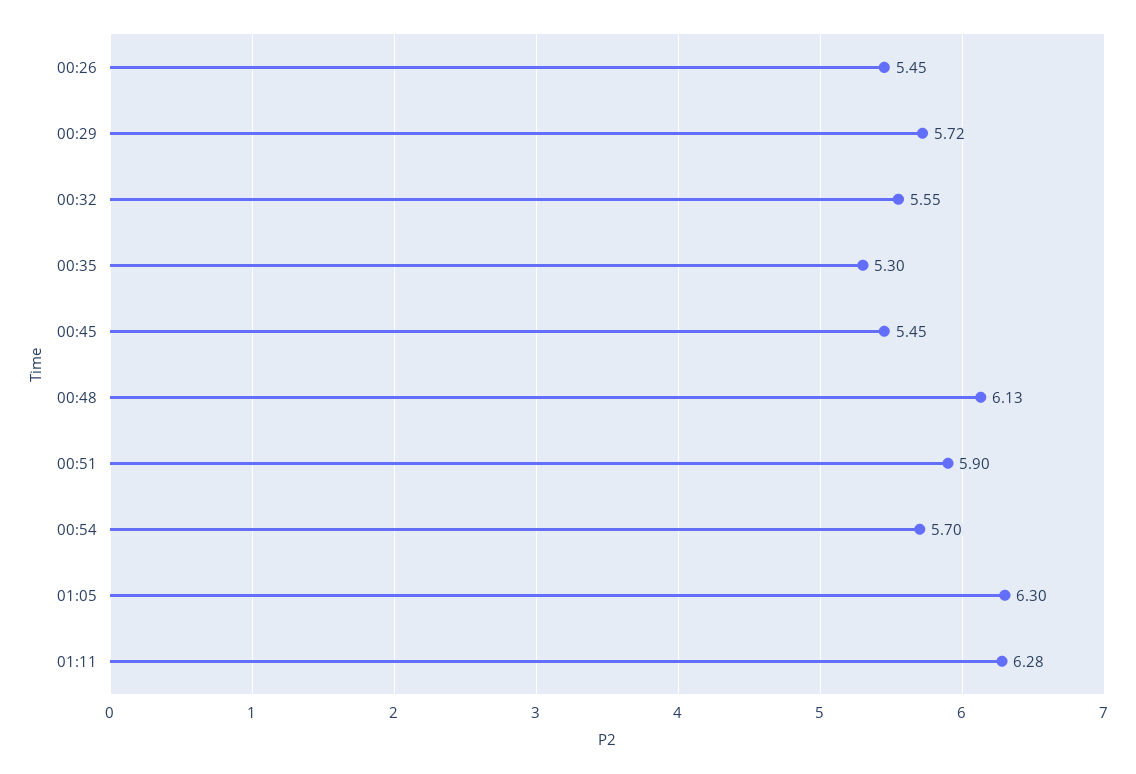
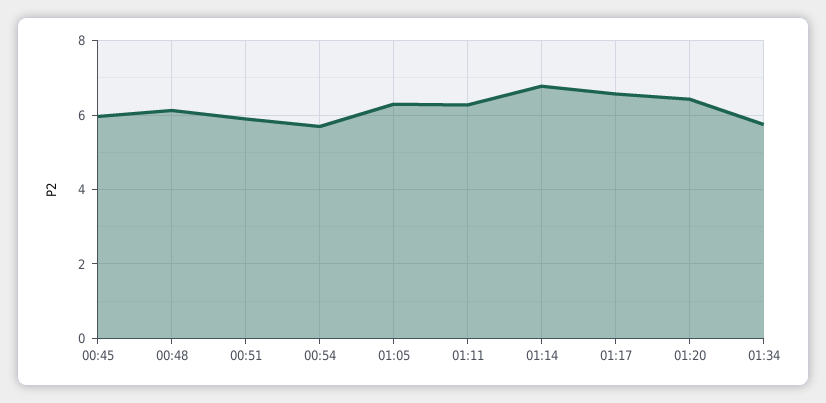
00:26: 5.45 -> none
00:29: 5.72 -> none
00:32: 5.55 -> none
00:35: 5.3 -> none
00:45: 5.45 -> 6
01:14: none -> 6.8
01:17: none -> 6.6
01:20: none -> 6.4
01:34: none -> 5.8

